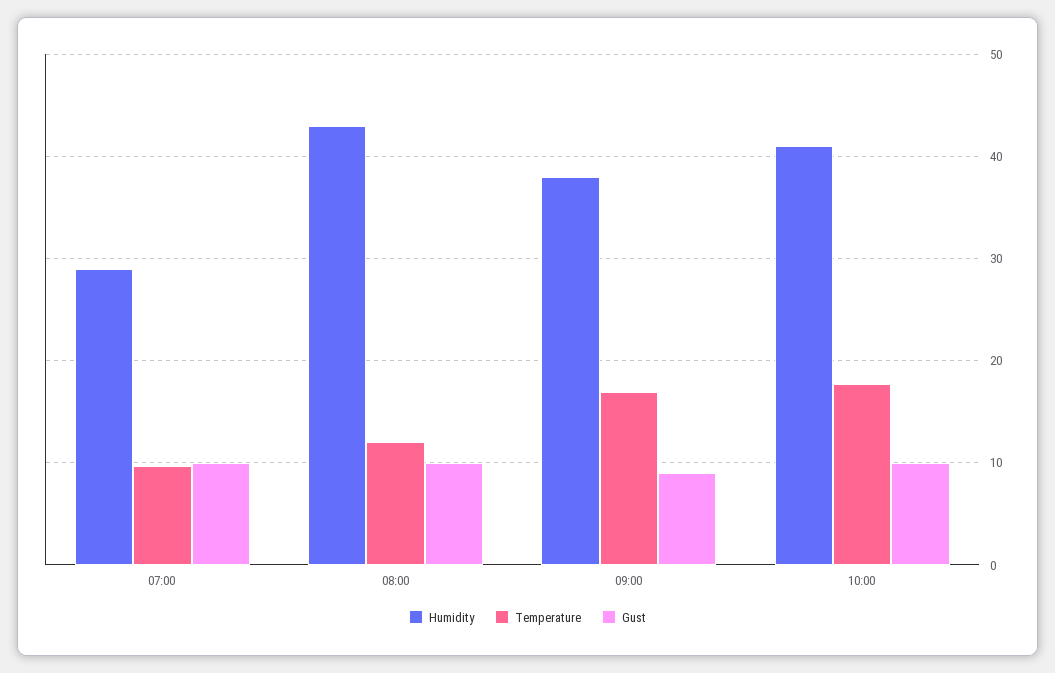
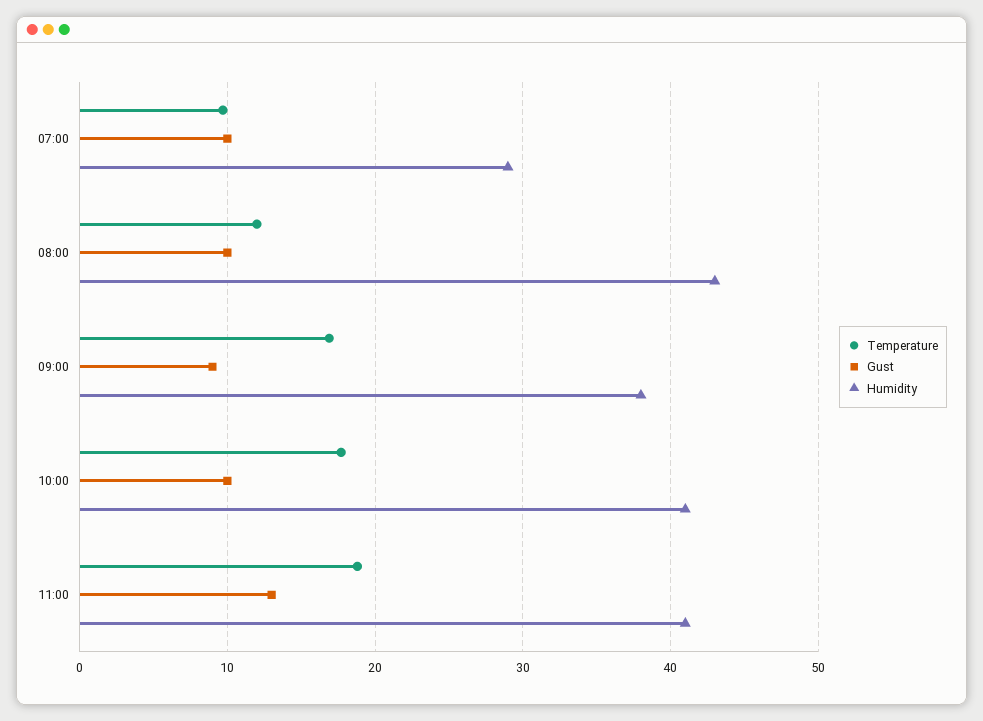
Temperature, 11:00: none -> 19
Gust, 11:00: none -> 13
Humidity, 11:00: none -> 41

